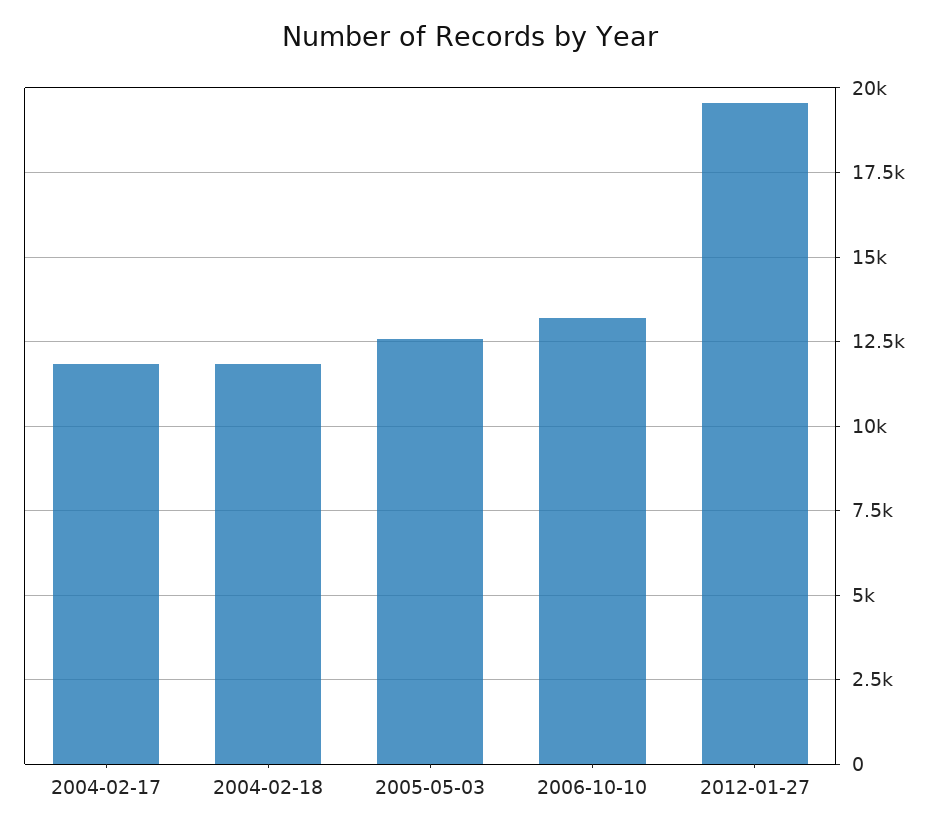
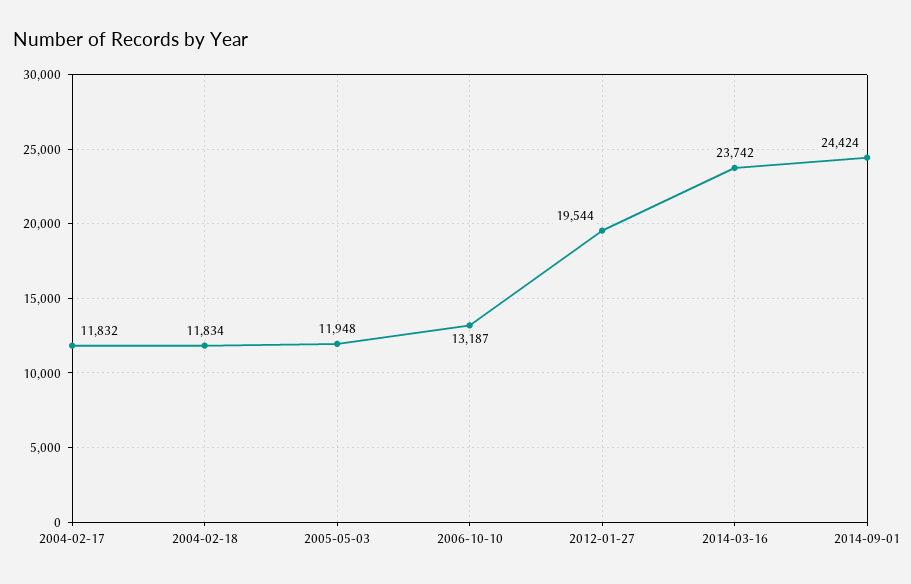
2005-05-03: 12500 -> 11948
2014-03-16: none -> 23742
2014-09-01: none -> 24424

